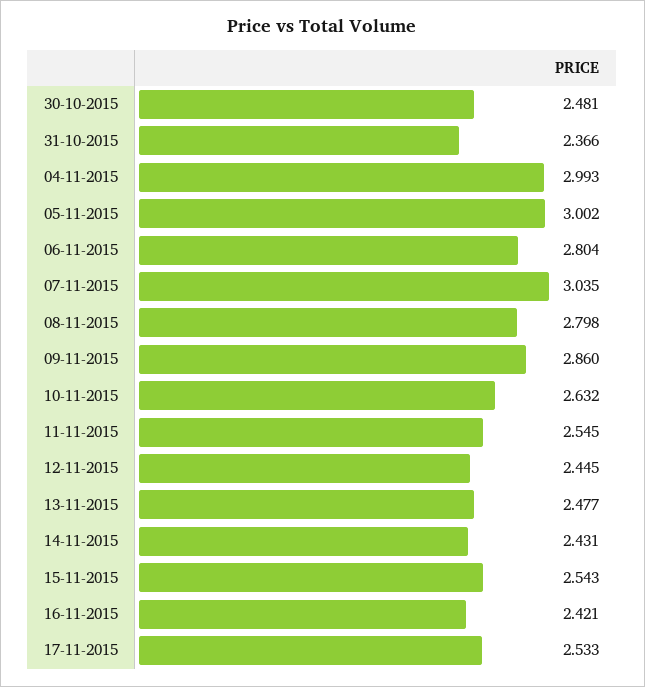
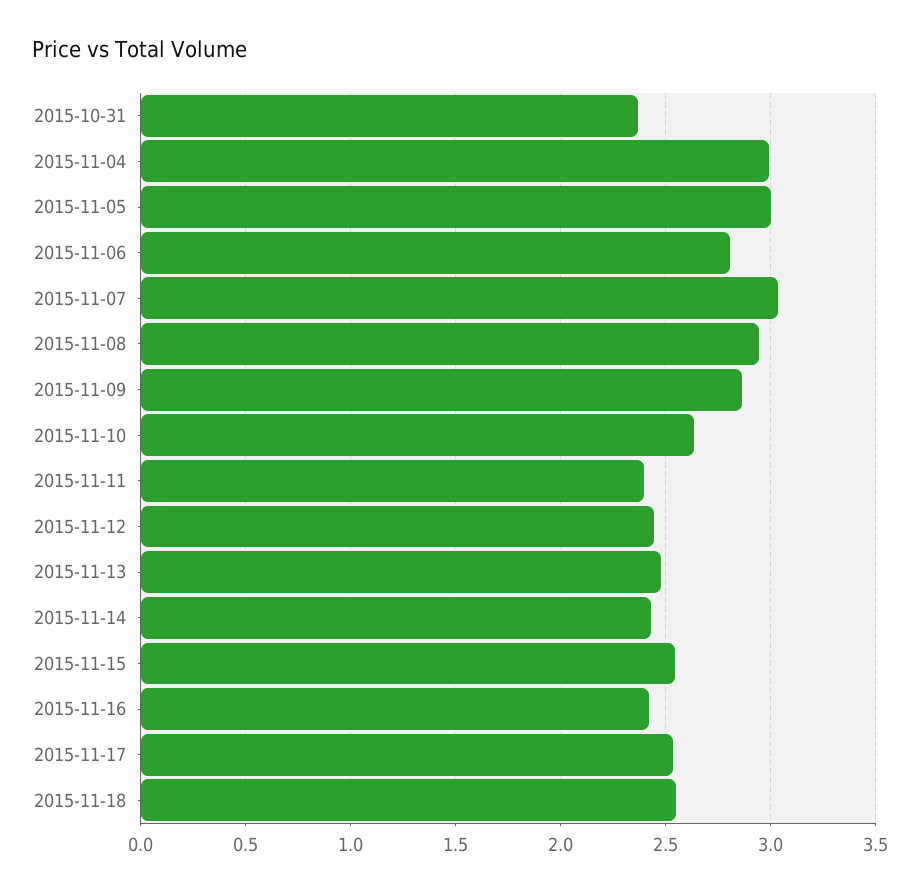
30-10-2015: 2.481 -> none
08-11-2015: 2.798 -> 2.95
11-11-2015: 2.545 -> 2.4
2015-11-18: none -> 2.55

